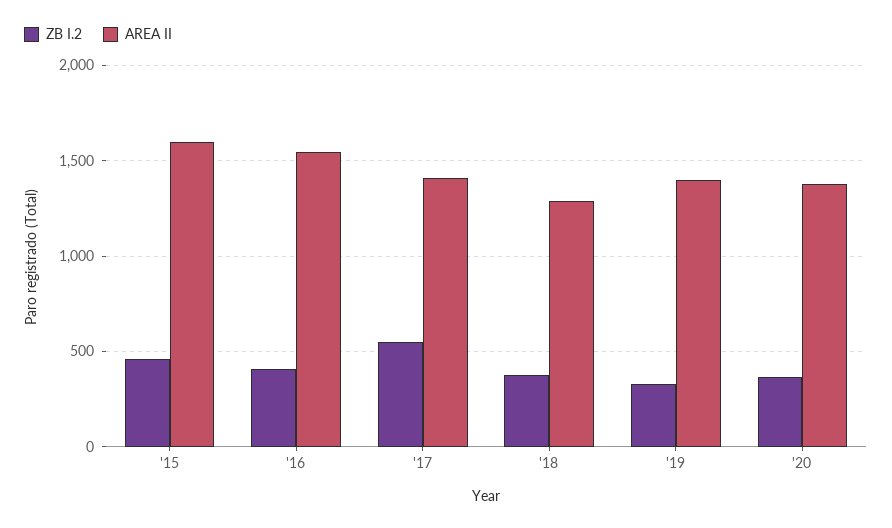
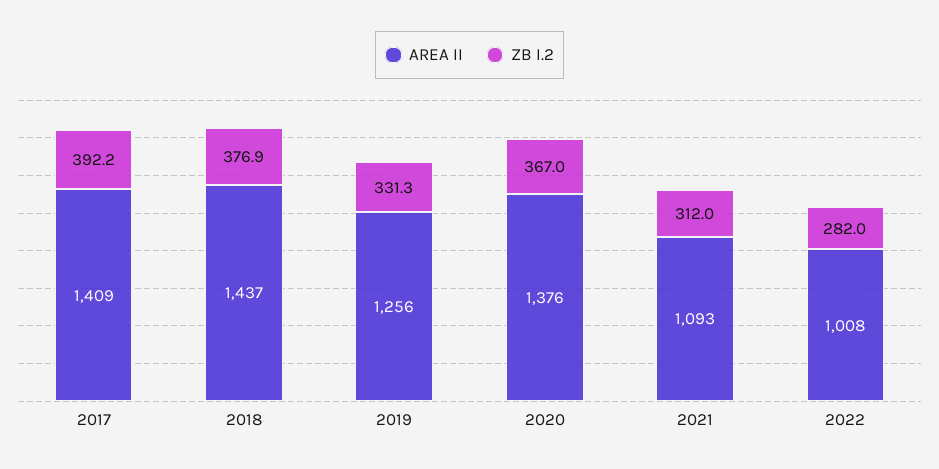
ZB I.2, '15: 450 -> none
AREA II, '15: 1600 -> none
ZB I.2, '16: 400 -> none
AREA II, '16: 1550 -> none
ZB I.2, '17: 550 -> 392.2
AREA II, '18: 1300 -> 1437
AREA II, '19: 1400 -> 1256
AREA II, 2021: none -> 1093
ZB I.2, 2021: none -> 312
AREA II, 2022: none -> 1008
ZB I.2, 2022: none -> 282

